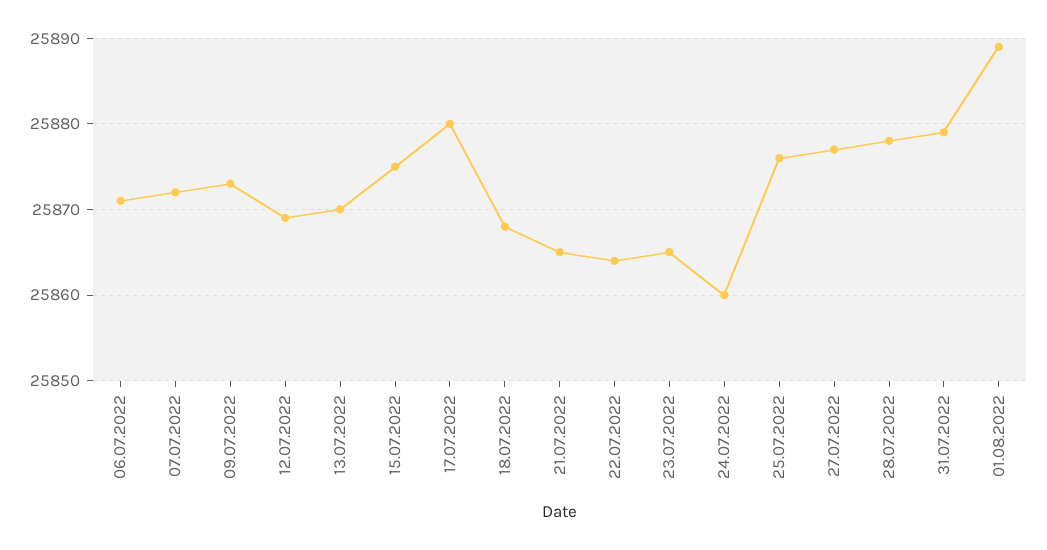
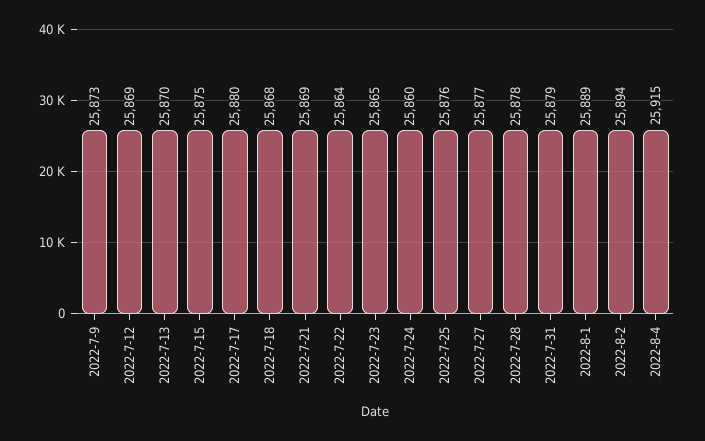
06.07.2022: 25871 -> none
07.07.2022: 25872 -> none
21.07.2022: 25865 -> 25869
2022-8-2: none -> 25894
2022-8-4: none -> 25915

